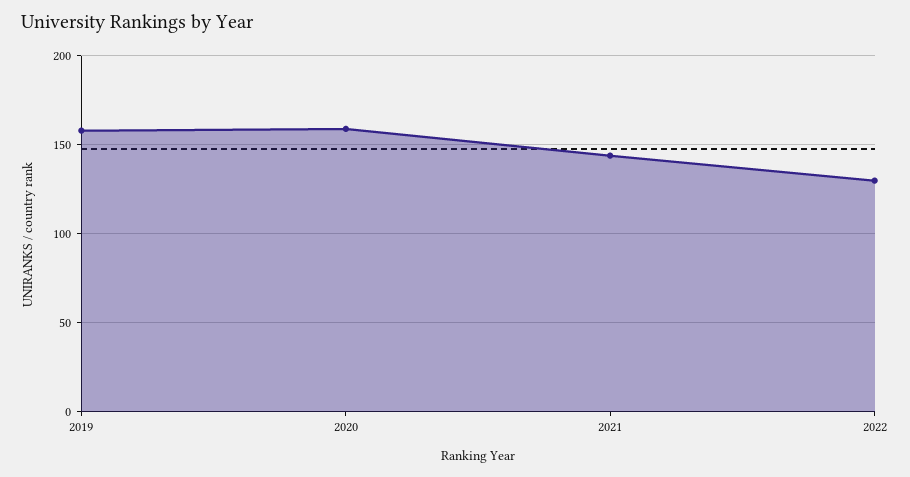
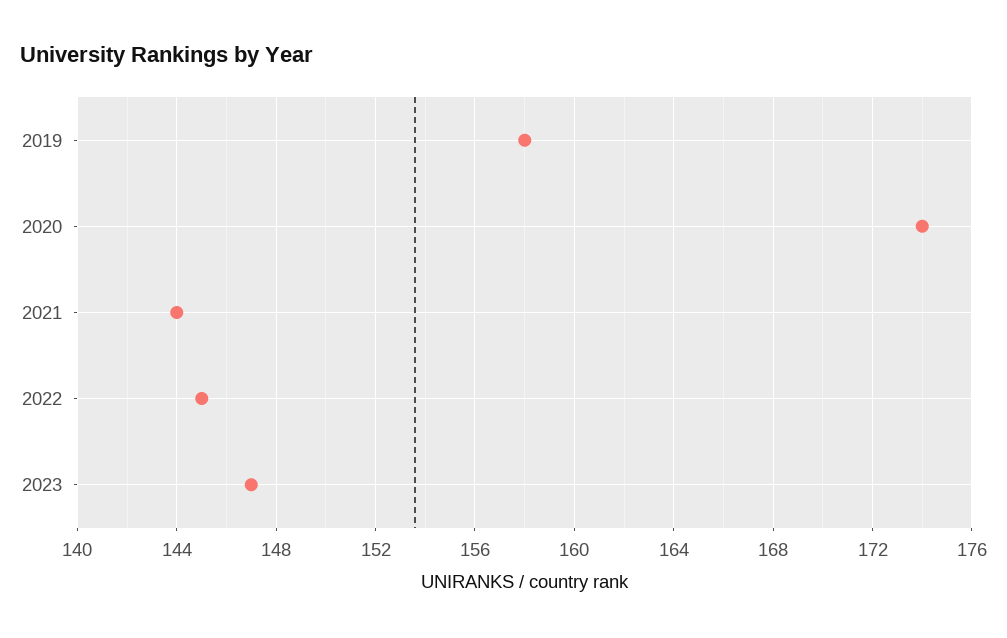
2020: 160 -> 174
2022: 130 -> 145
2023: none -> 147

